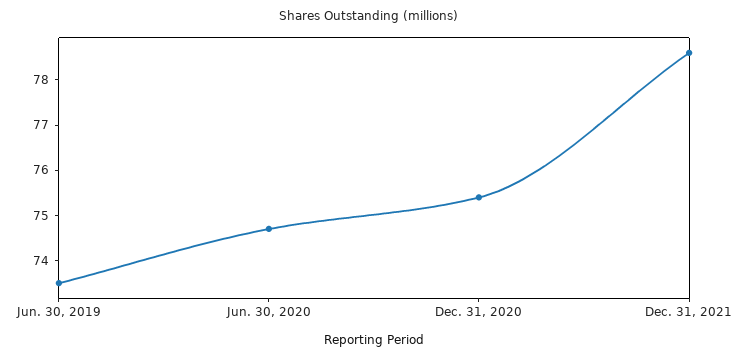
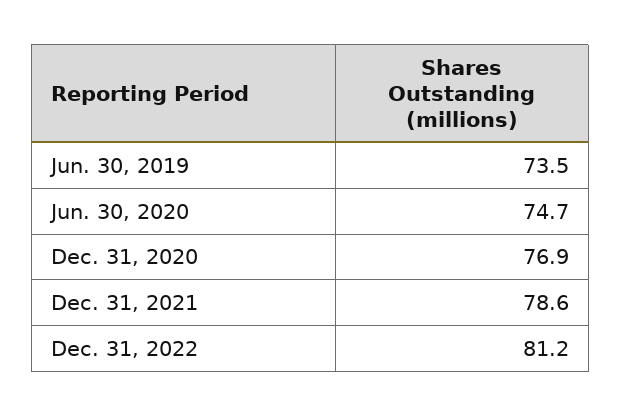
Dec. 31, 2020: 75.5 -> 76.9
Dec. 31, 2022: none -> 81.2

